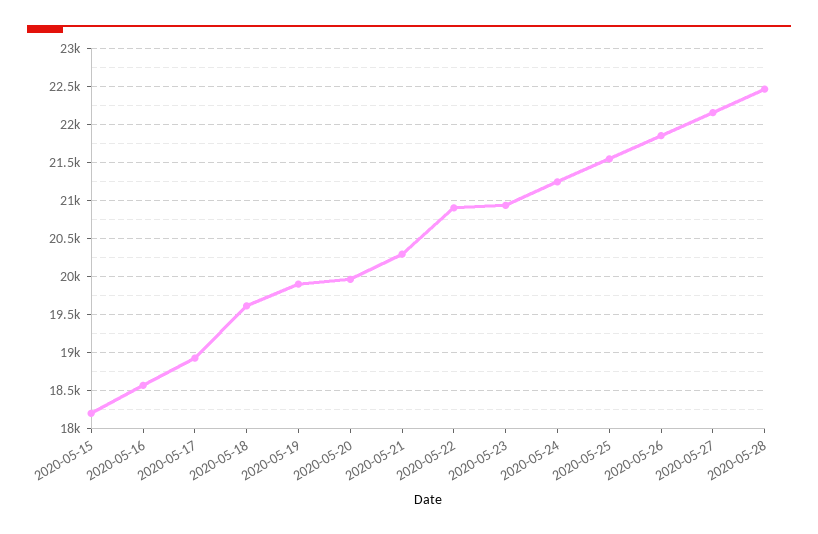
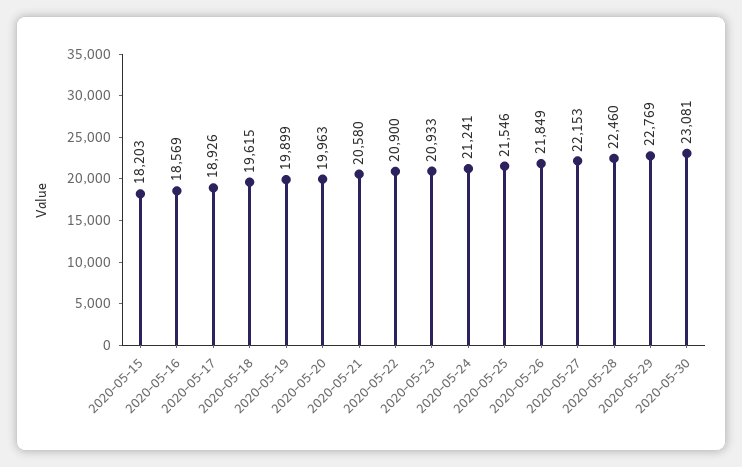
2020-05-21: 20300 -> 20580
2020-05-29: none -> 22769
2020-05-30: none -> 23081

